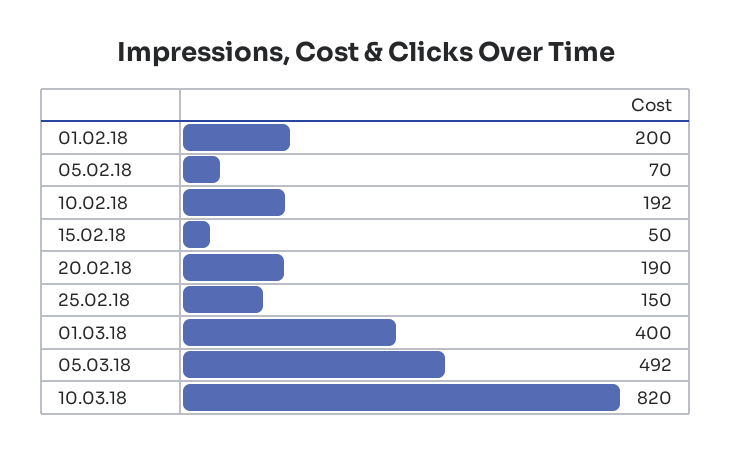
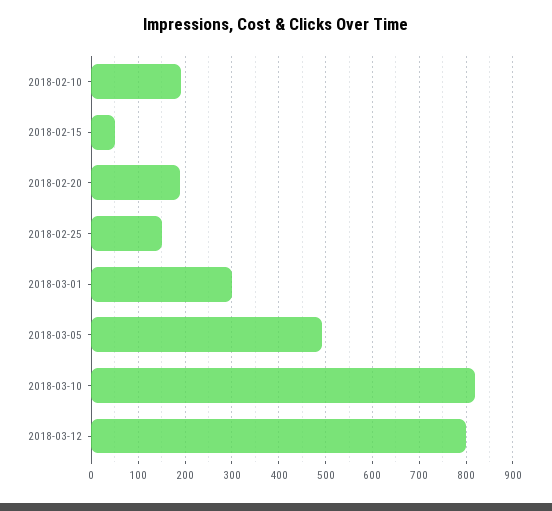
01.02.18: 200 -> none
05.02.18: 70 -> none
01.03.18: 400 -> 300
2018-03-12: none -> 800

